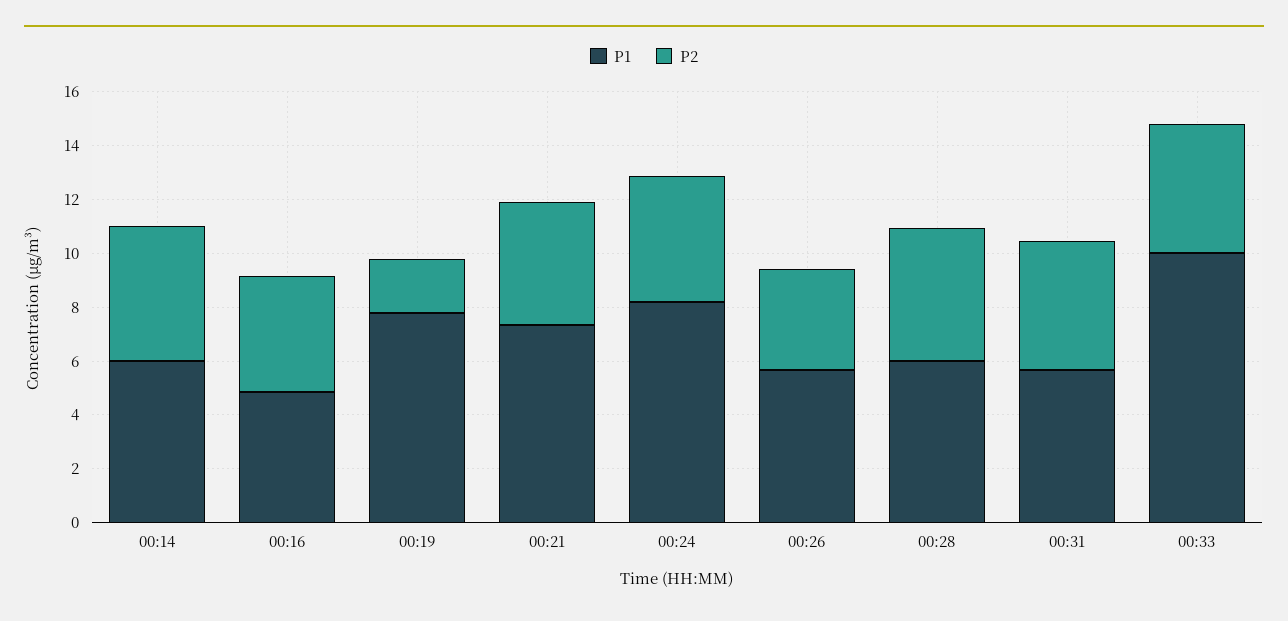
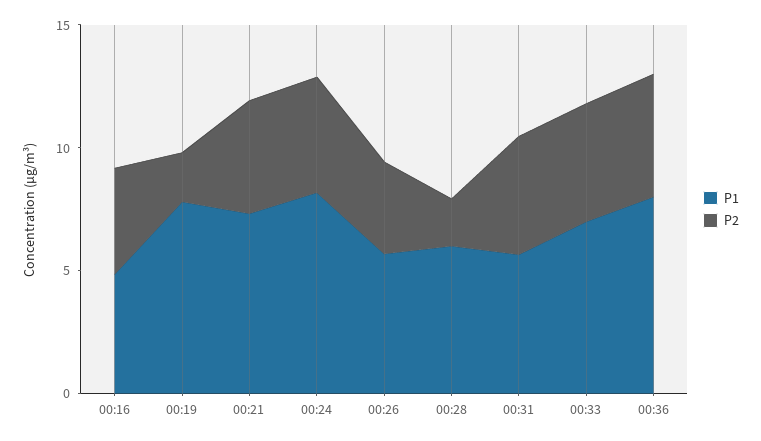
P1, 00:14: 6 -> none
P2, 00:14: 5 -> none
P2, 00:28: 5 -> 2
P1, 00:33: 10 -> 7
P1, 00:36: none -> 8
P2, 00:36: none -> 5

